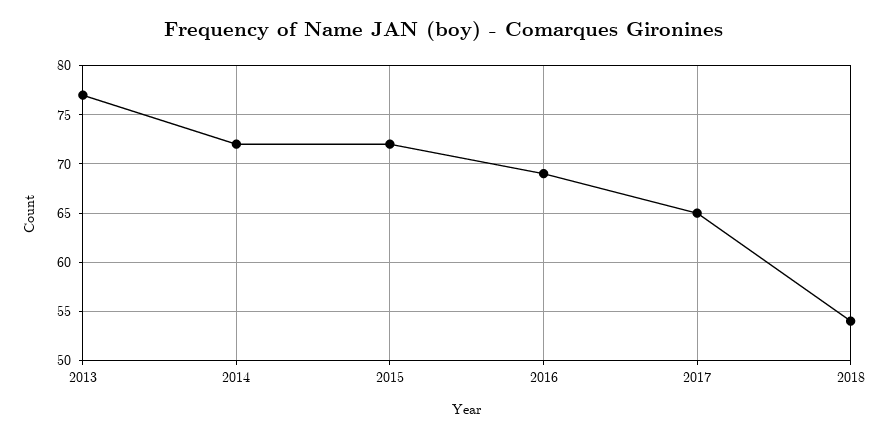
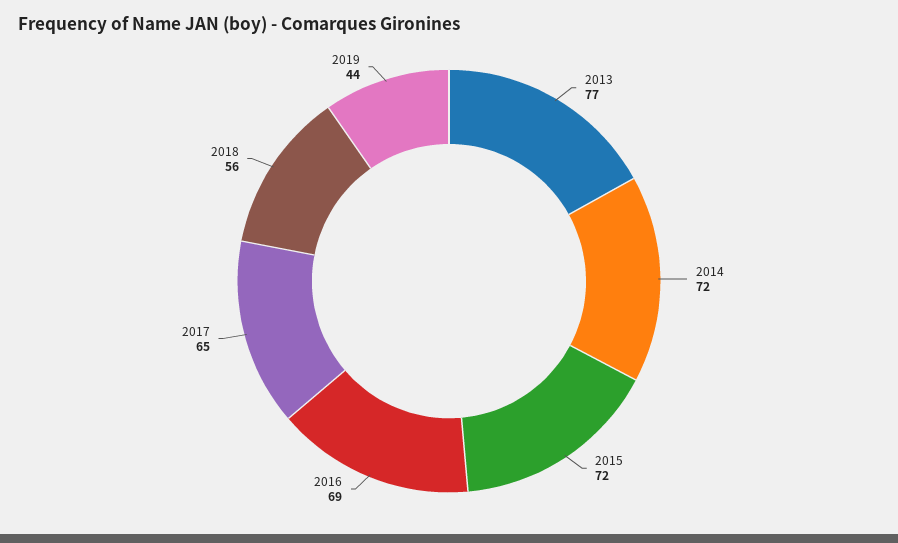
2018: 54 -> 56
2019: none -> 44

